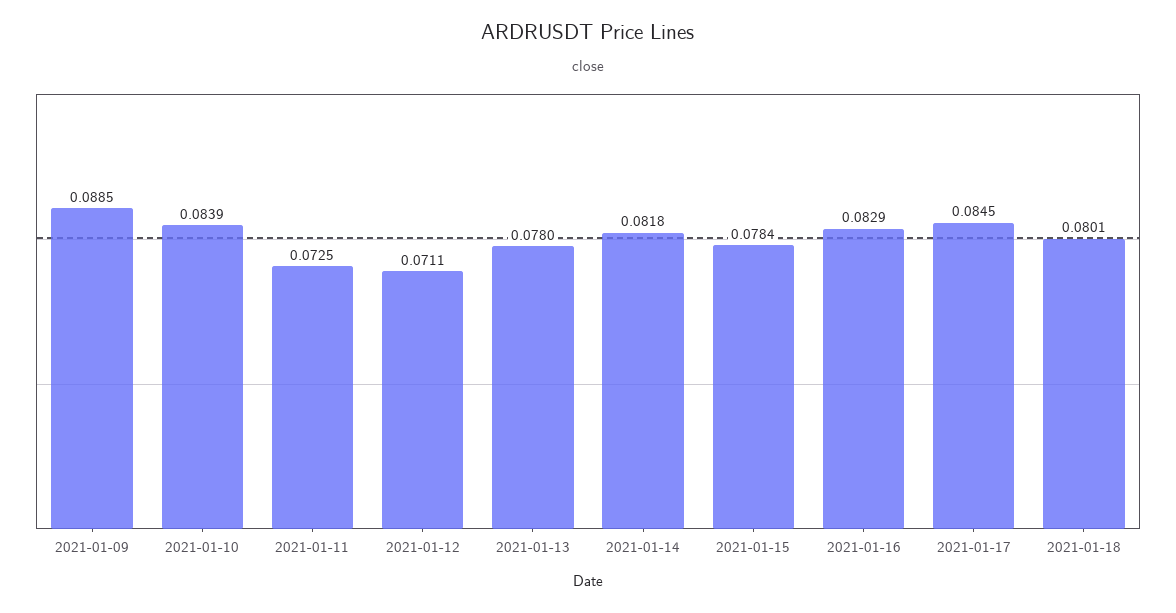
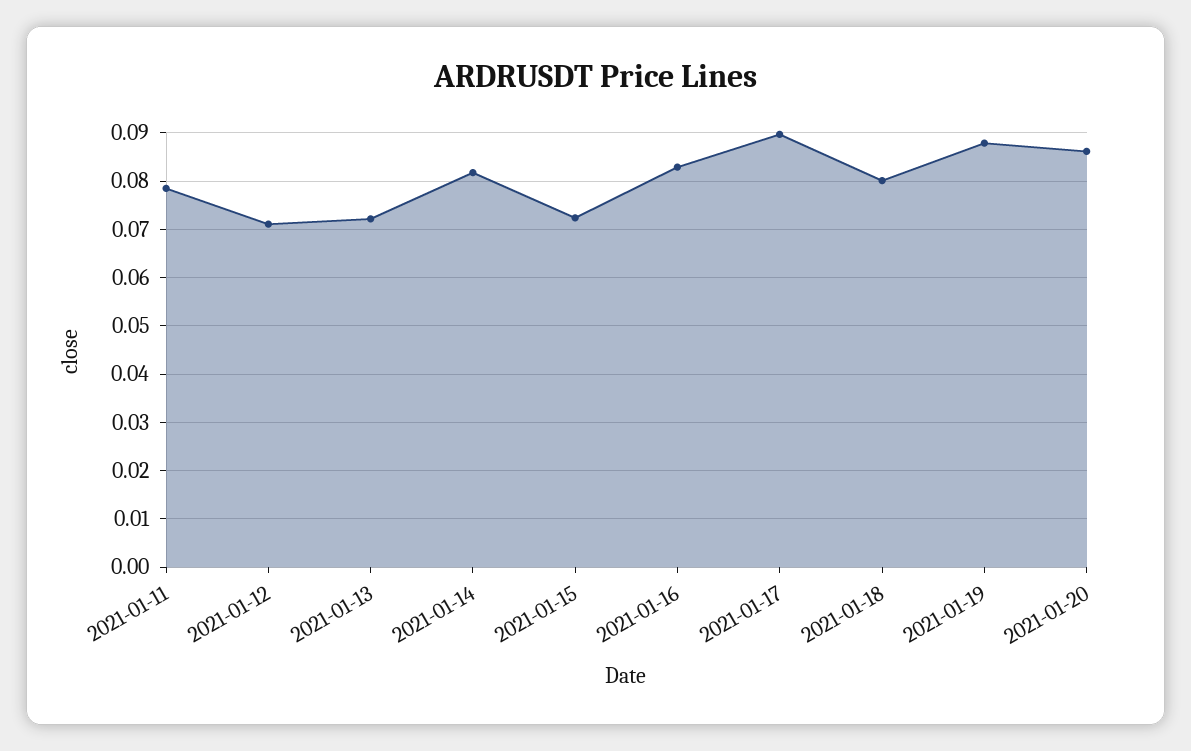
2021-01-09: 0.0885 -> none
2021-01-10: 0.0839 -> none
2021-01-11: 0.0725 -> 0.078
2021-01-13: 0.078 -> 0.072
2021-01-15: 0.0784 -> 0.072
2021-01-17: 0.0845 -> 0.09
2021-01-19: none -> 0.088
2021-01-20: none -> 0.086

